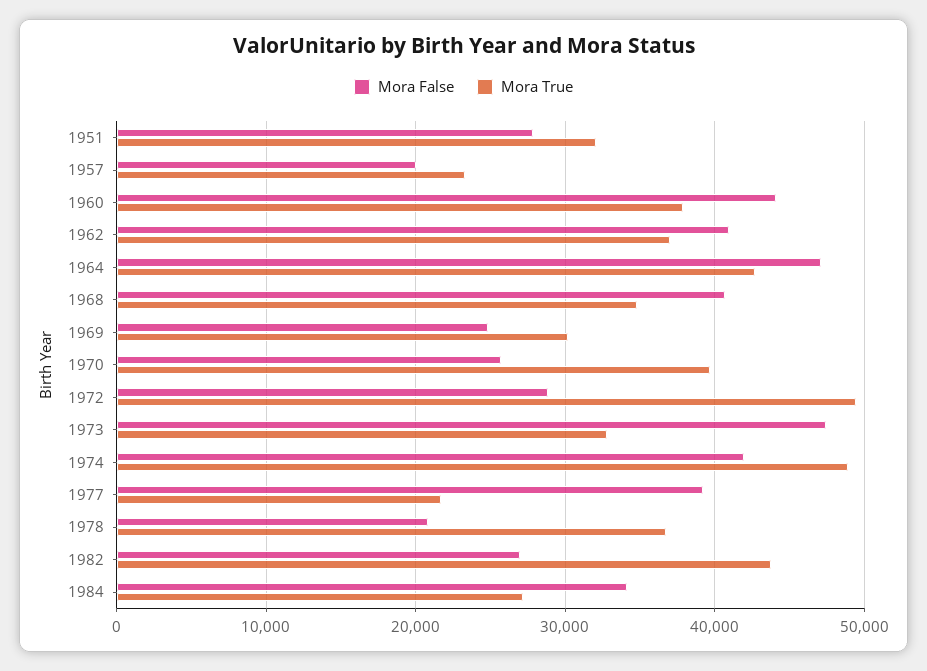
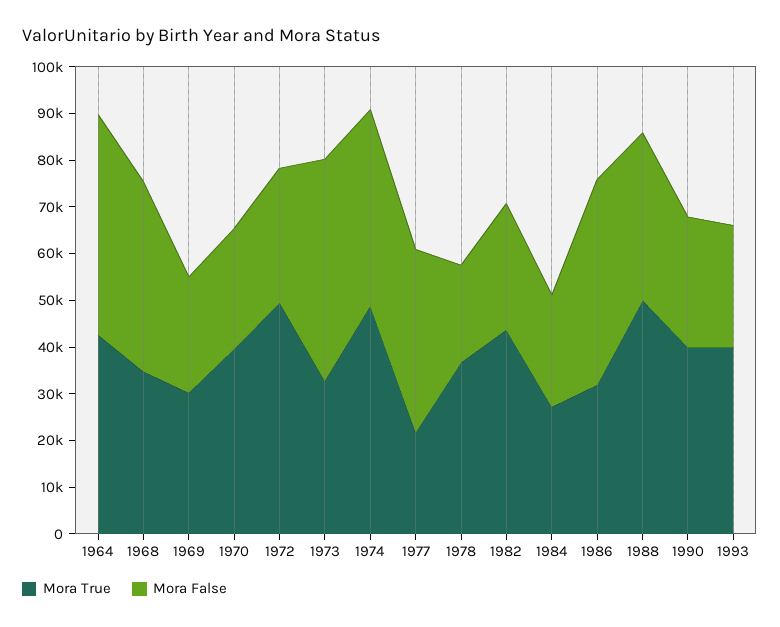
Mora False, 1951: 28000 -> none
Mora True, 1951: 32000 -> none
Mora False, 1957: 20000 -> none
Mora True, 1957: 23000 -> none
Mora False, 1960: 44000 -> none
Mora True, 1960: 38000 -> none
Mora False, 1962: 41000 -> none
Mora True, 1962: 37000 -> none
Mora False, 1984: 34000 -> 24000
Mora True, 1986: none -> 32000
Mora False, 1986: none -> 44000
Mora True, 1988: none -> 50000
Mora False, 1988: none -> 36000
Mora True, 1990: none -> 40000
Mora False, 1990: none -> 28000
Mora True, 1993: none -> 40000
Mora False, 1993: none -> 26000

